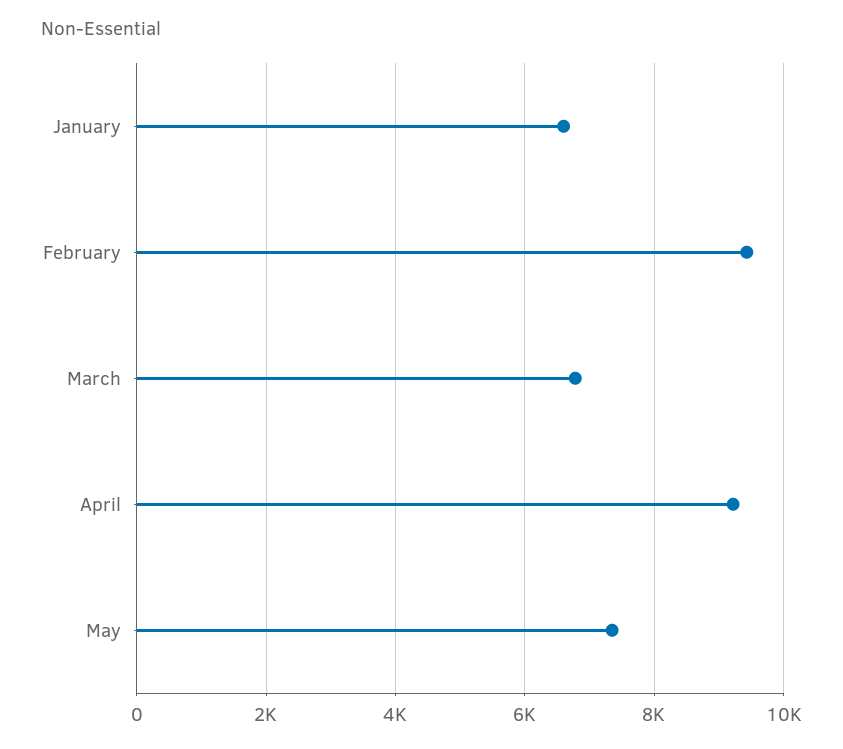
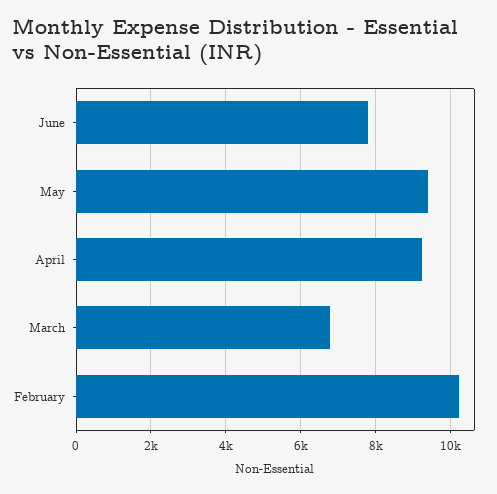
January: 6600 -> none
February: 9400 -> 10200
May: 7400 -> 9400
June: none -> 7800

